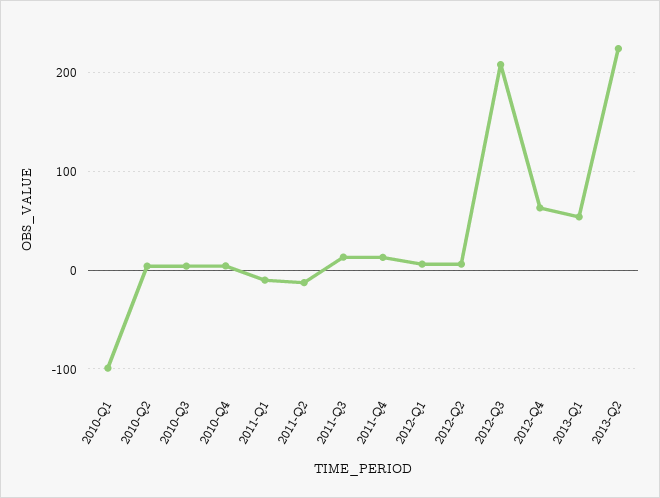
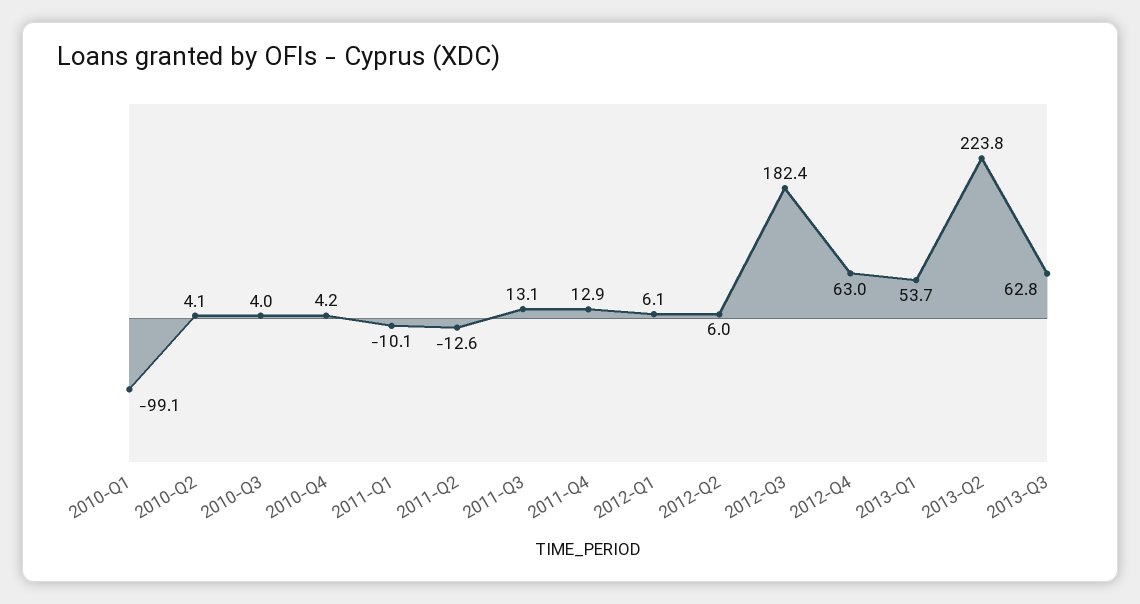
2012-Q3: 210 -> 182.4
2013-Q3: none -> 62.8

